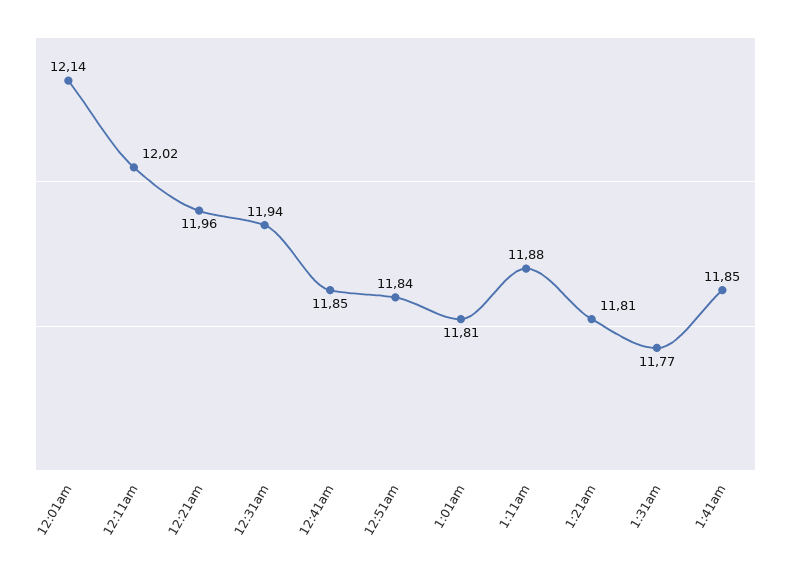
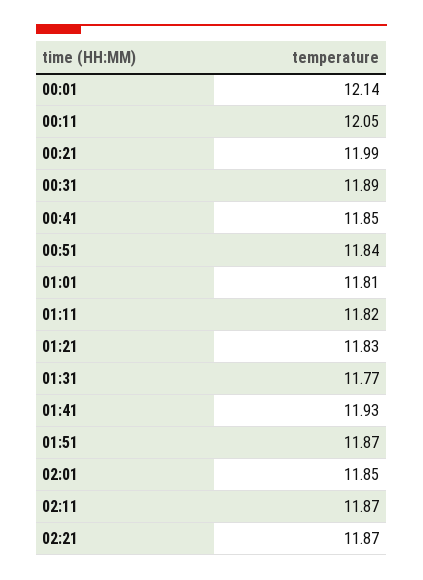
12:11am: 12.02 -> 12.05
12:21am: 11.96 -> 11.99
12:31am: 11.94 -> 11.89
1:11am: 11.88 -> 11.82
1:21am: 11.81 -> 11.83
1:41am: 11.85 -> 11.93
01:51: none -> 11.87
02:01: none -> 11.85
02:11: none -> 11.87
02:21: none -> 11.87

